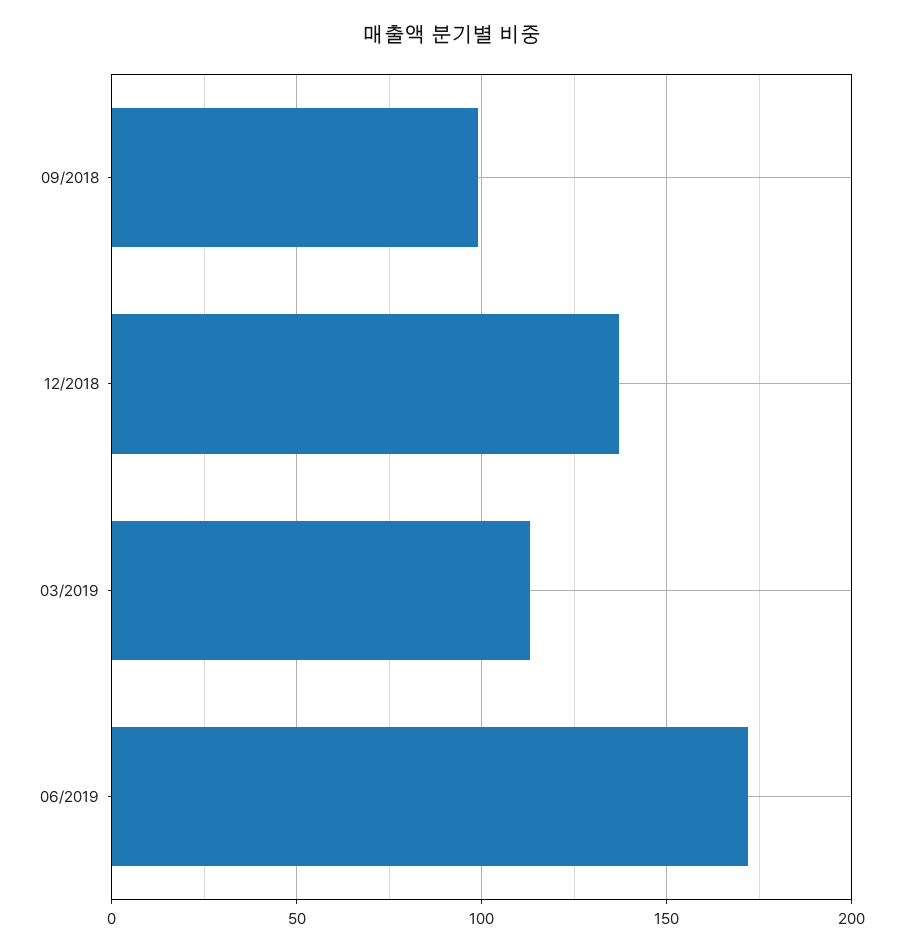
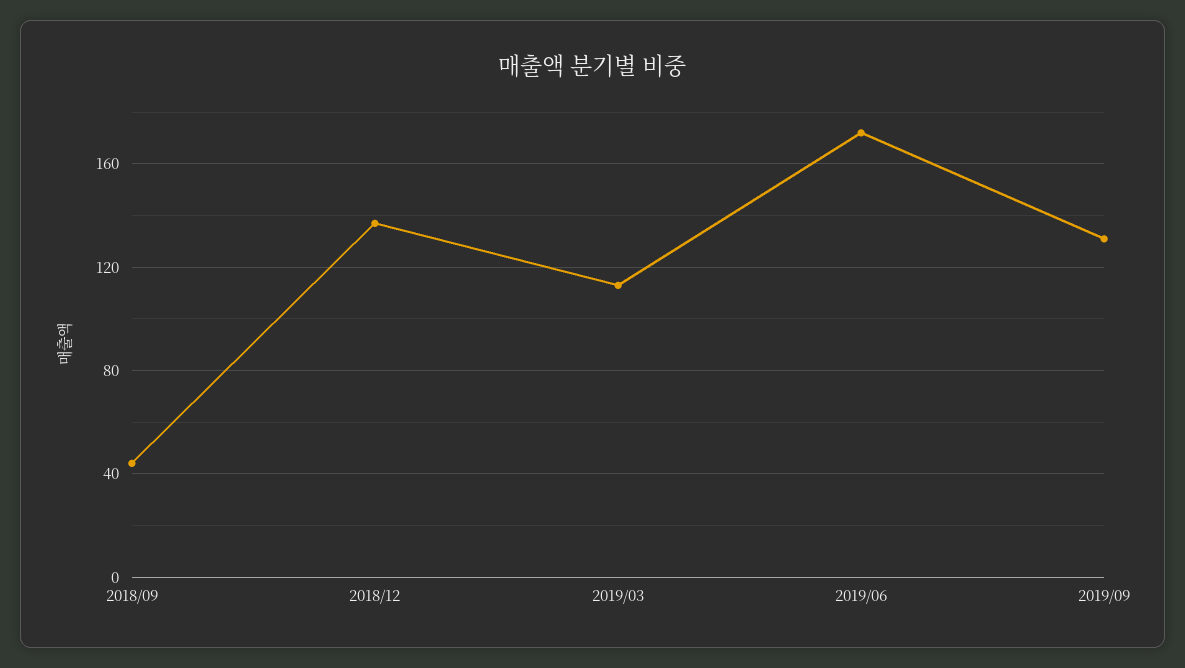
09/2018: 100 -> 45
2019/09: none -> 130

